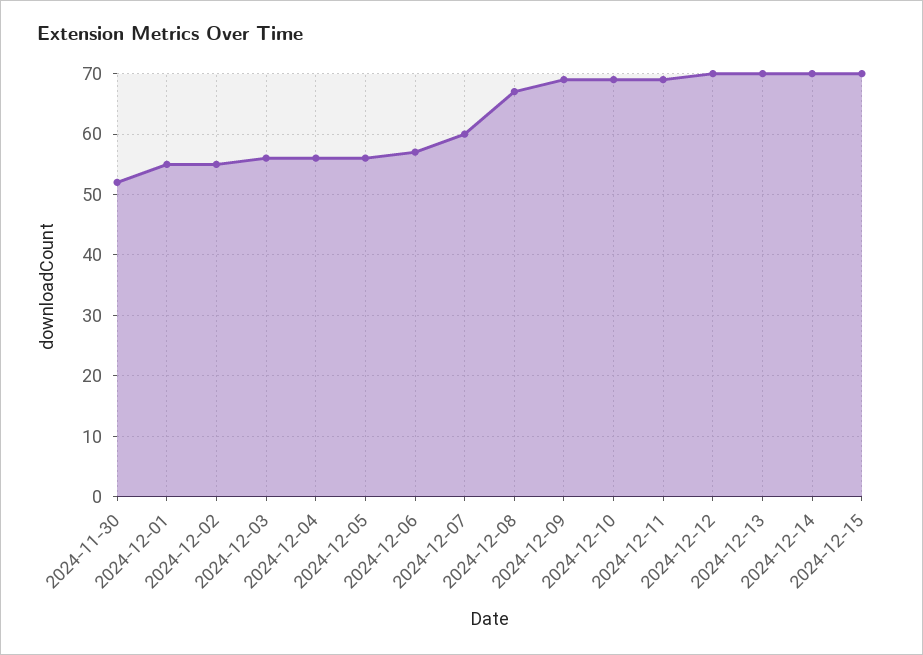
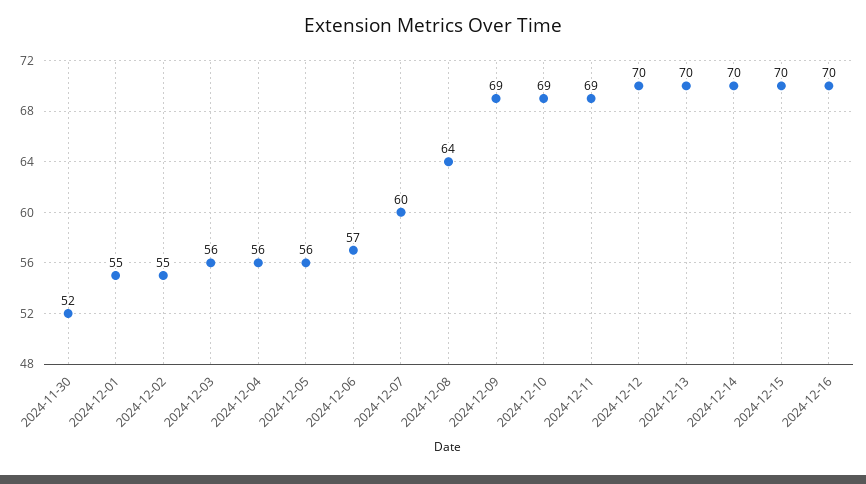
2024-12-08: 67 -> 64
2024-12-16: none -> 70

